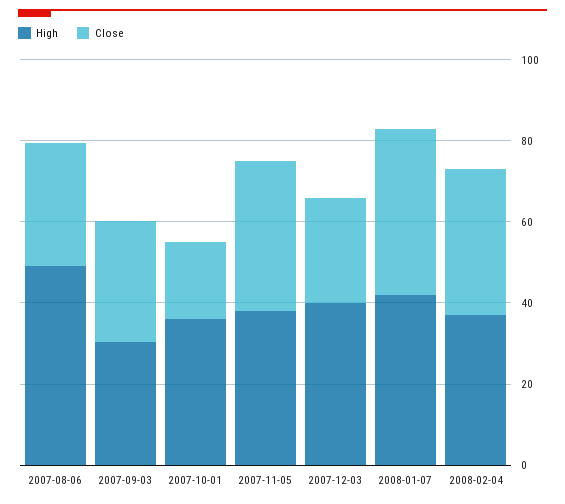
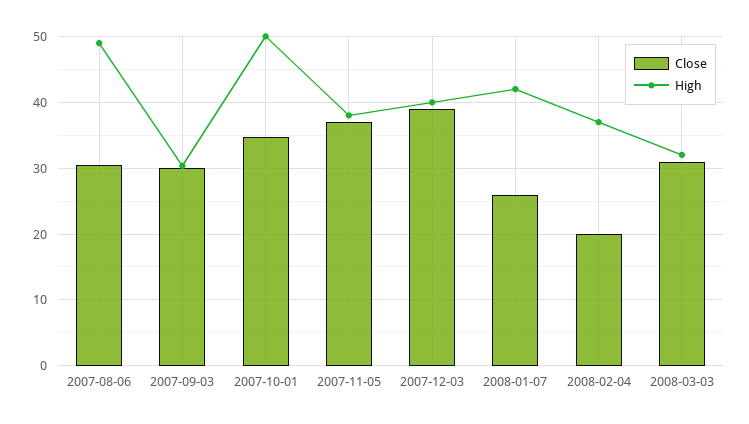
High, 2007-10-01: 35 -> 50
Close, 2007-10-01: 20 -> 35
Close, 2007-12-03: 25 -> 39
Close, 2008-01-07: 40 -> 26
Close, 2008-02-04: 35 -> 20
Close, 2008-03-03: none -> 31
High, 2008-03-03: none -> 32

